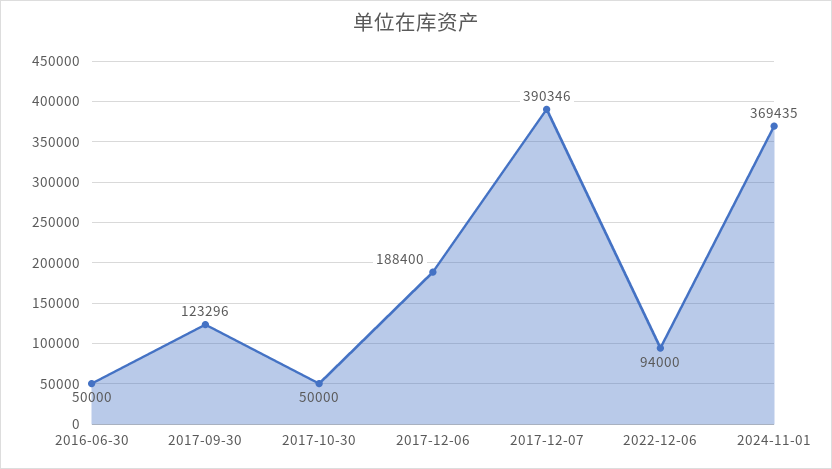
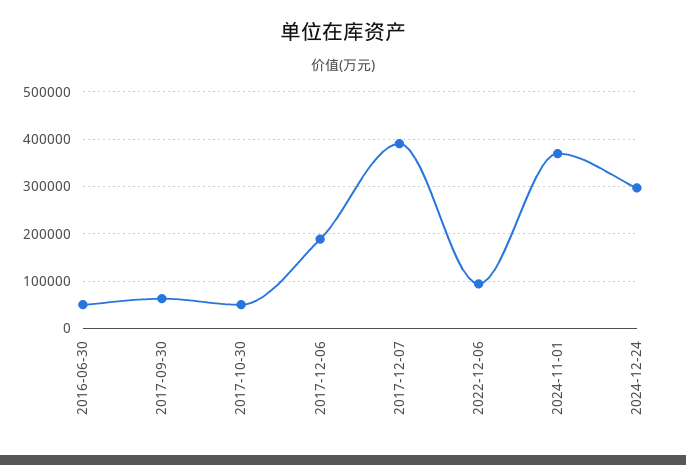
2017-09-30: 123296 -> 60000
2024-12-24: none -> 300000

